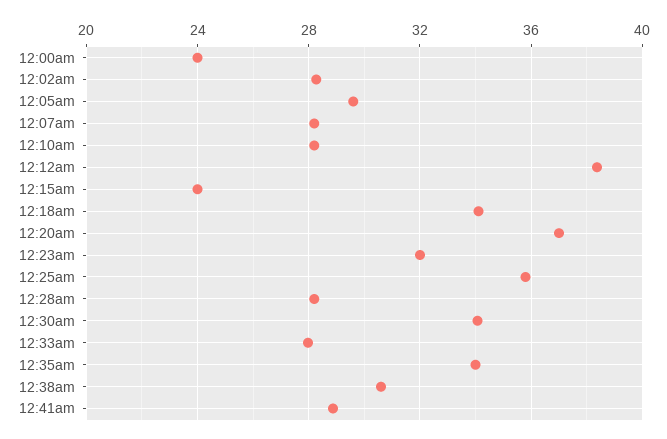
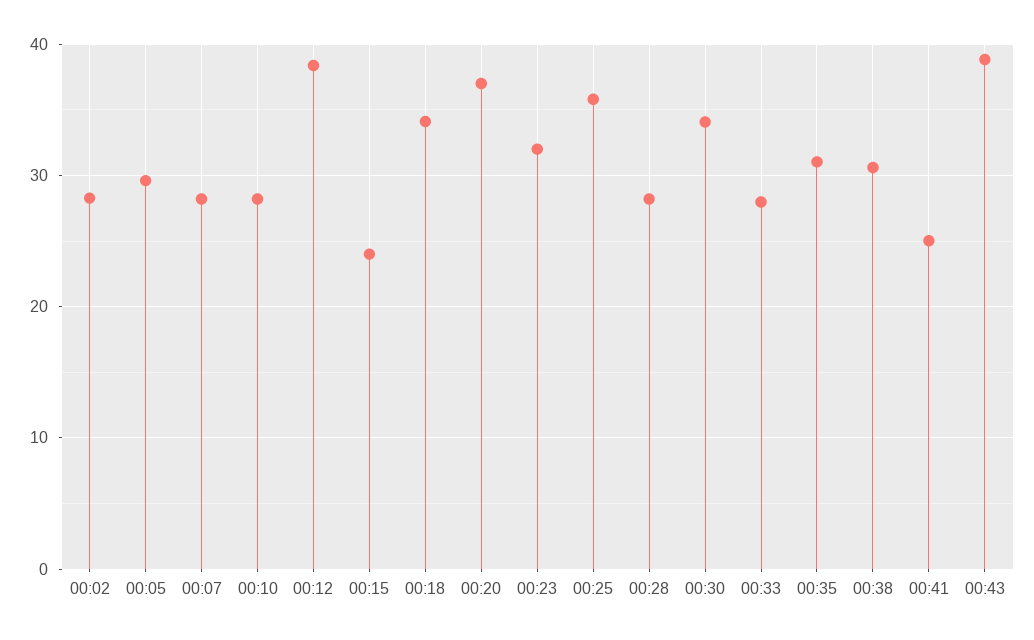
12:00am: 24 -> none
12:35am: 34 -> 31
12:41am: 29 -> 25
00:43: none -> 39

